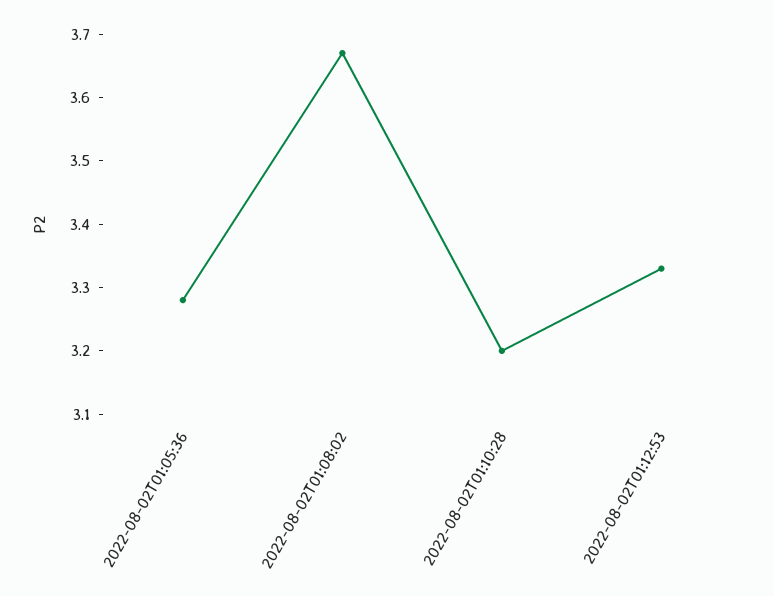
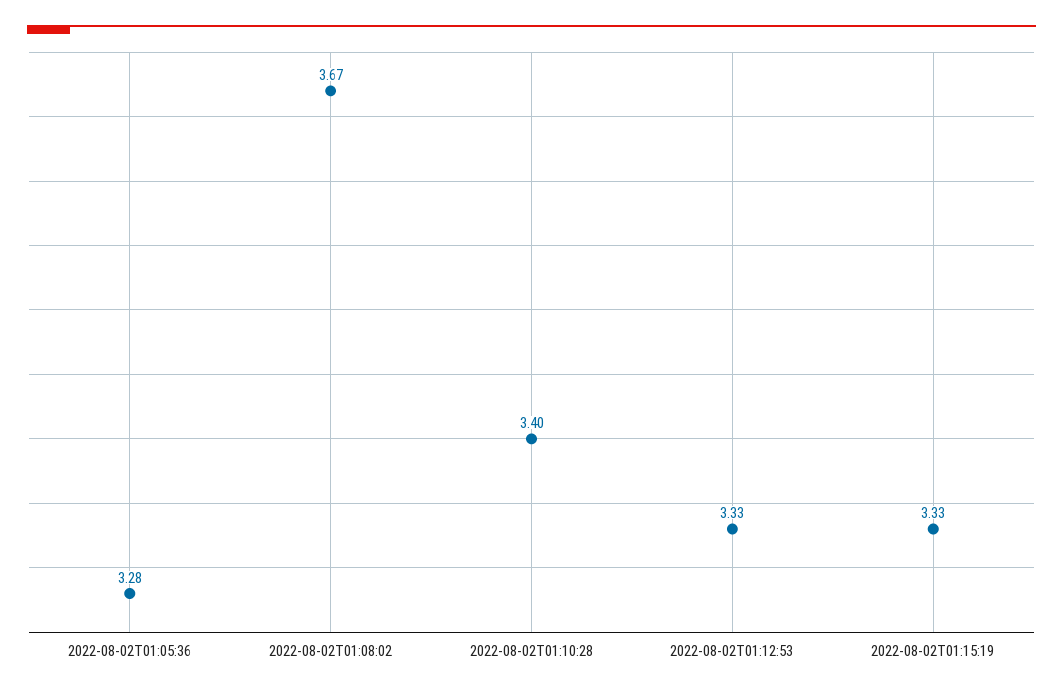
2022-08-02T01:10:28: 3.2 -> 3.4
2022-08-02T01:15:19: none -> 3.33

